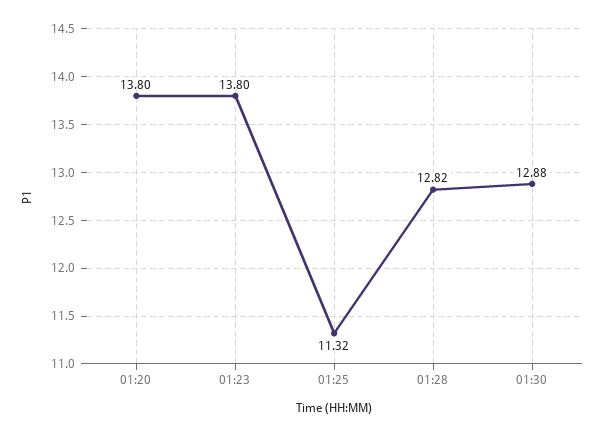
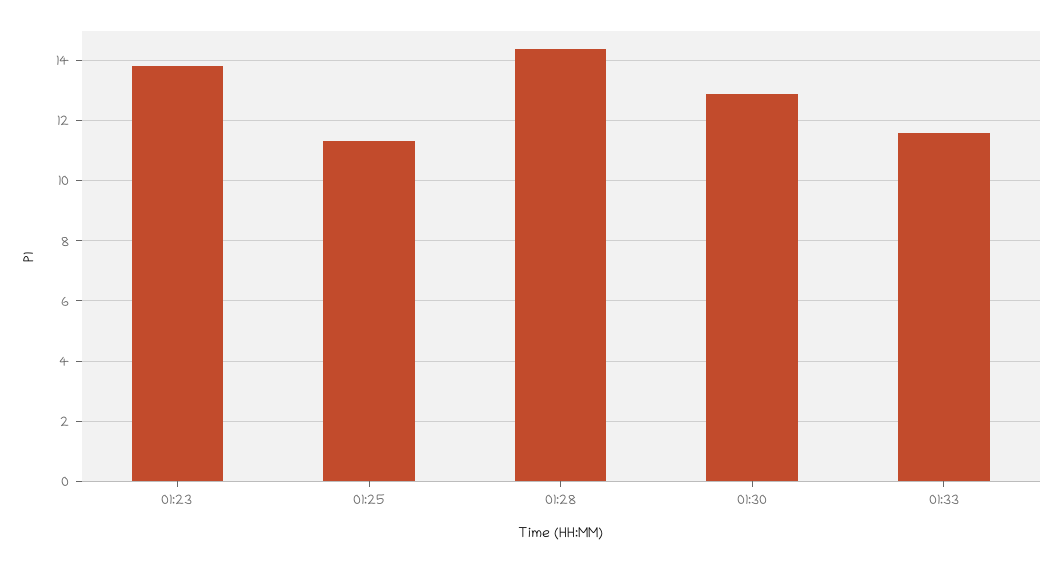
01:20: 13.8 -> none
01:28: 12.82 -> 14.4
01:33: none -> 11.6

